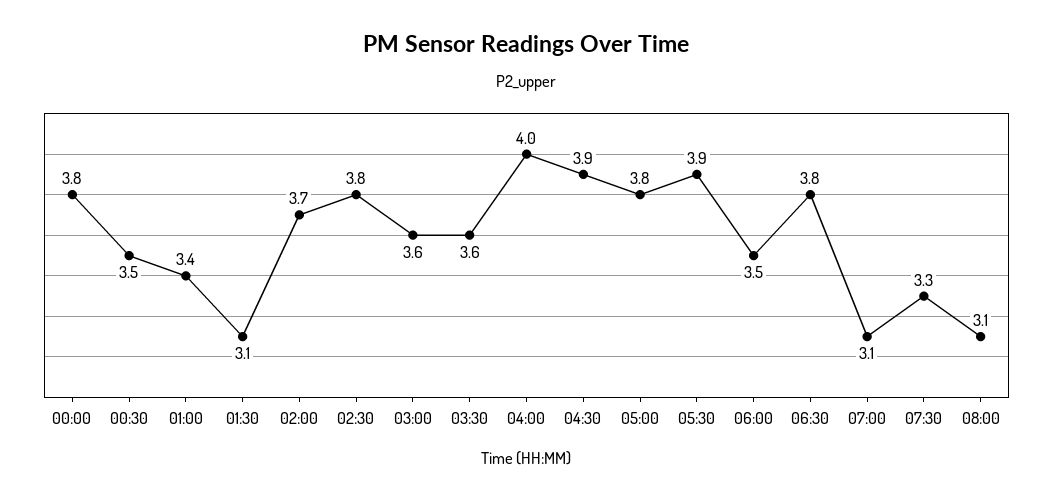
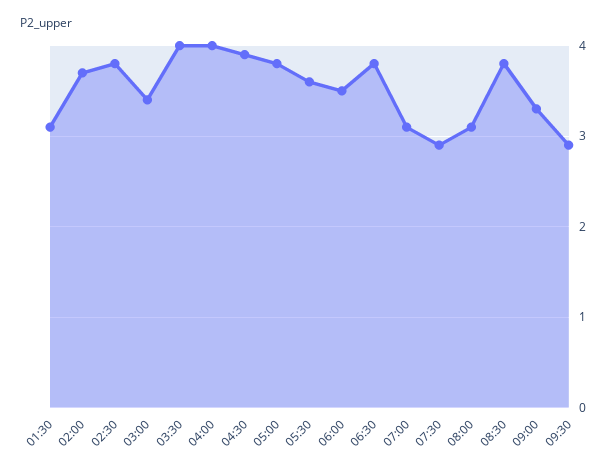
00:00: 3.8 -> none
00:30: 3.5 -> none
01:00: 3.4 -> none
03:00: 3.6 -> 3.4
03:30: 3.6 -> 4
05:30: 3.9 -> 3.6
07:30: 3.3 -> 2.9
08:30: none -> 3.8
09:00: none -> 3.3
09:30: none -> 2.9

